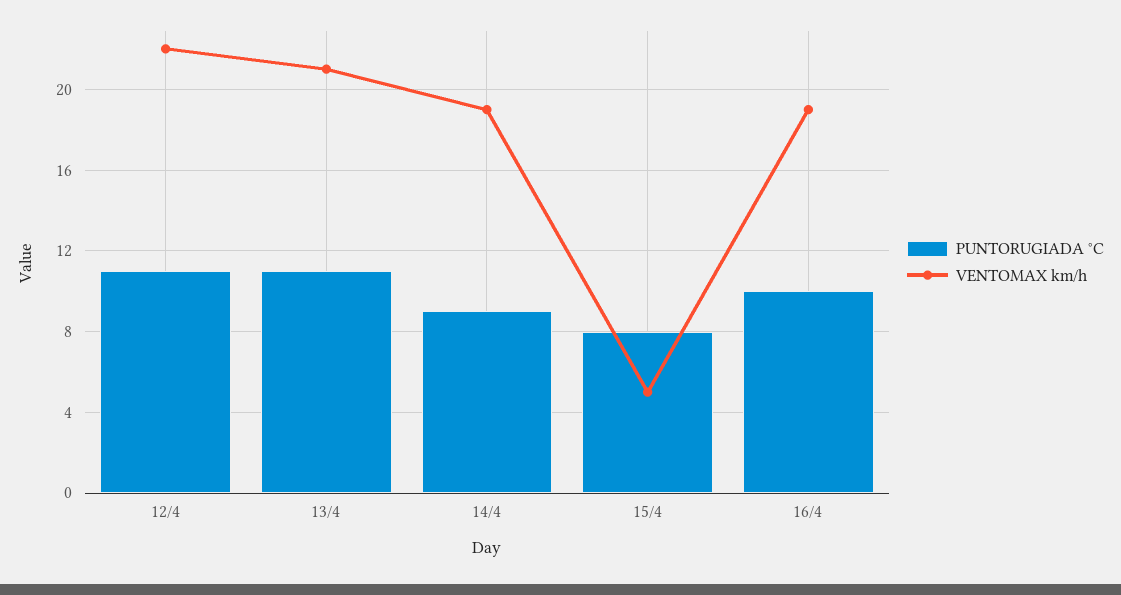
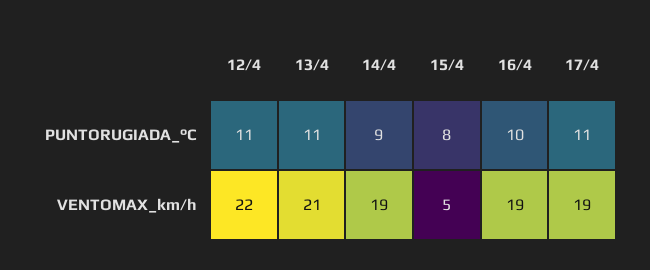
PUNTORUGIADA °C, 17/4: none -> 11
VENTOMAX km/h, 17/4: none -> 19

